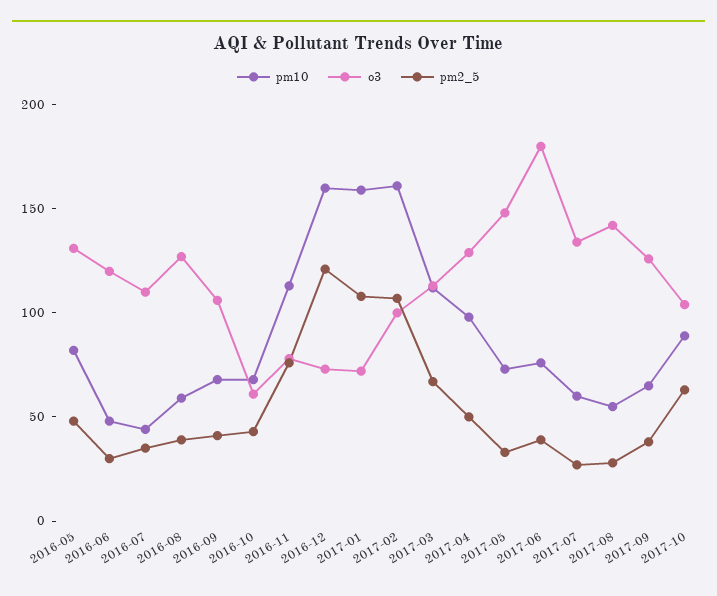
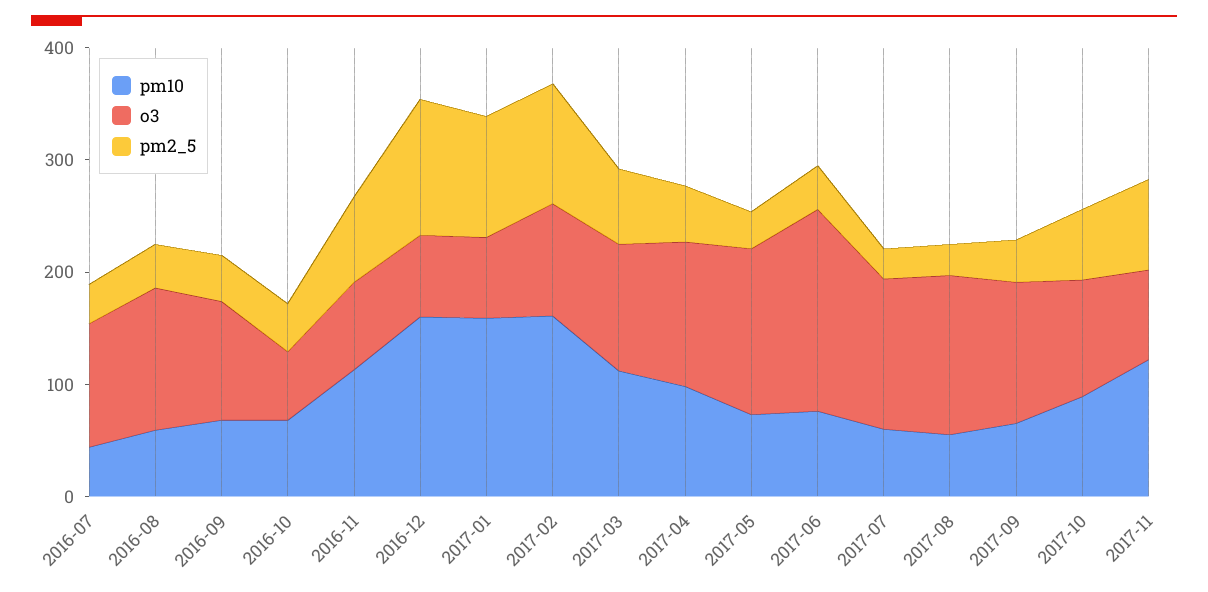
pm10, 2016-05: 80 -> none
o3, 2016-05: 130 -> none
pm2_5, 2016-05: 50 -> none
pm10, 2016-06: 50 -> none
o3, 2016-06: 120 -> none
pm2_5, 2016-06: 30 -> none
pm10, 2017-11: none -> 120
o3, 2017-11: none -> 80
pm2_5, 2017-11: none -> 80

